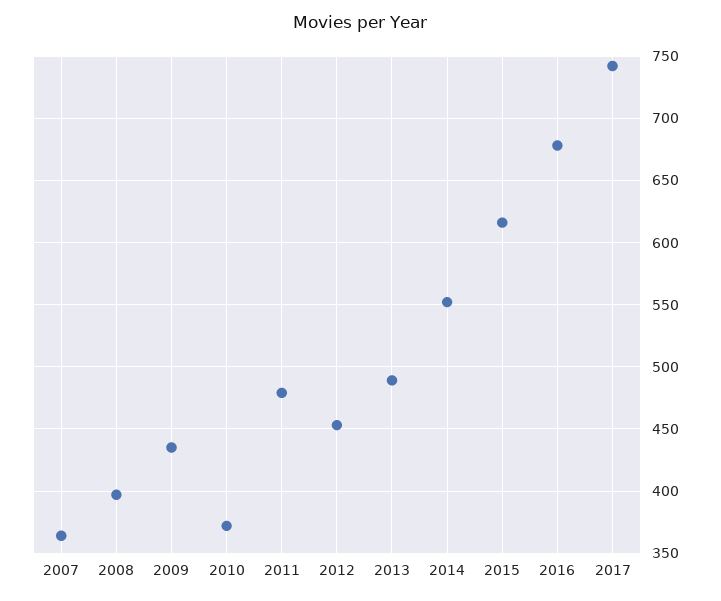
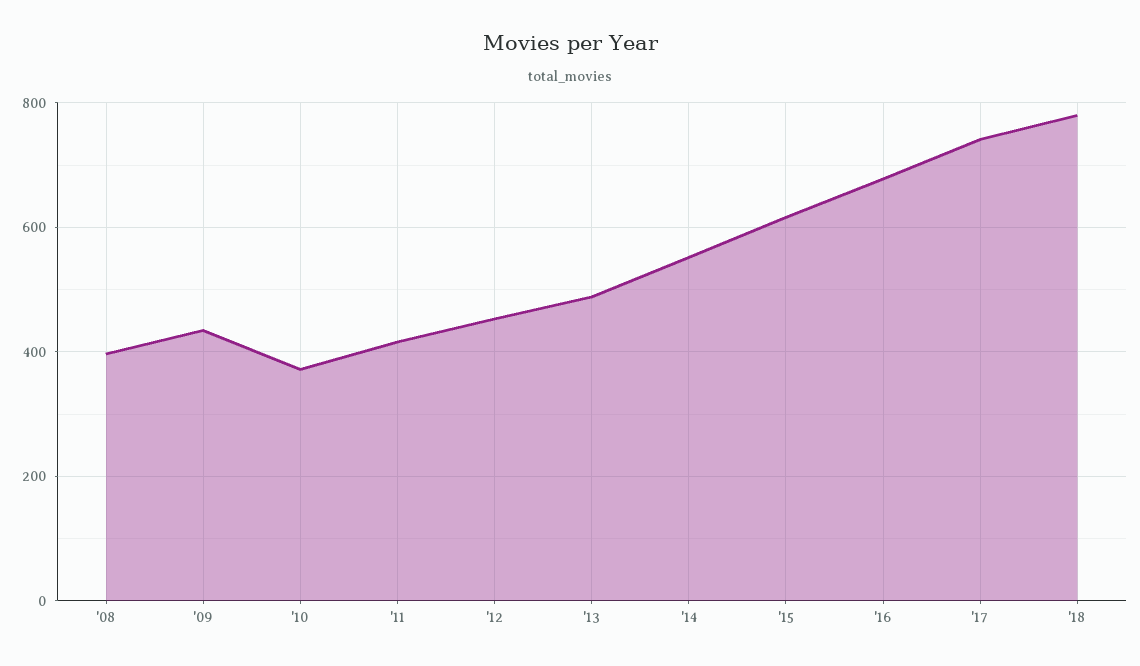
2007: 365 -> none
2011: 480 -> 420
'18: none -> 780

